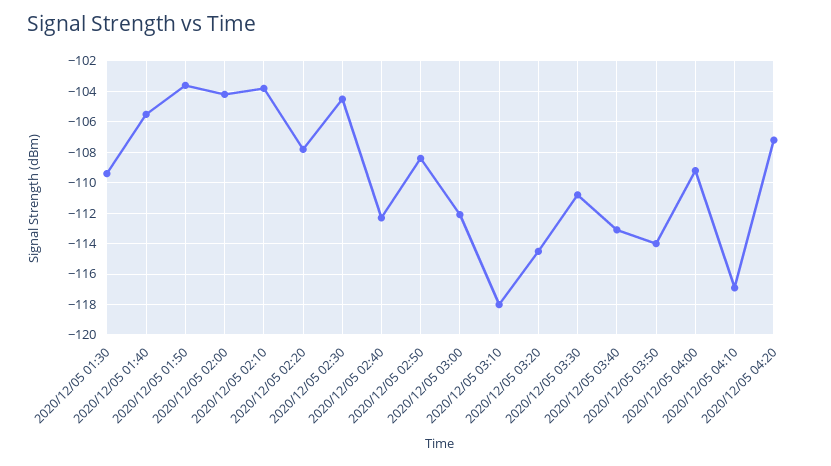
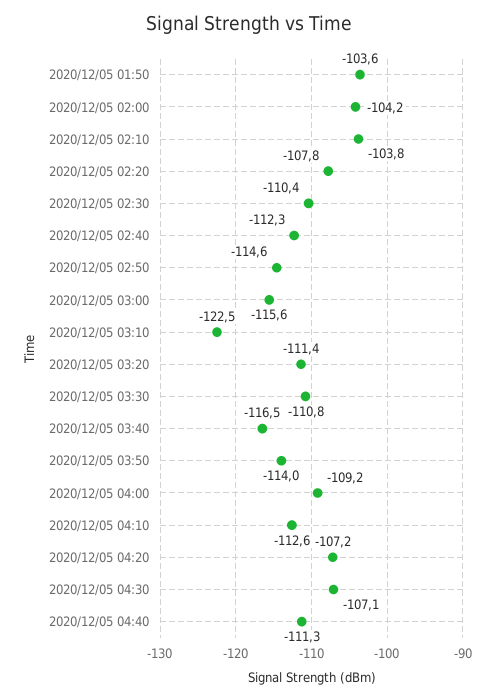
2020/12/05 01:30: -109.5 -> none
2020/12/05 01:40: -105.5 -> none
2020/12/05 02:30: -104.5 -> -110.4
2020/12/05 02:50: -108.5 -> -114.6
2020/12/05 03:00: -112 -> -115.6
2020/12/05 03:10: -118 -> -122.5
2020/12/05 03:20: -114.5 -> -111.4
2020/12/05 03:40: -113 -> -116.5
2020/12/05 04:10: -117 -> -112.6
2020/12/05 04:30: none -> -107.1
2020/12/05 04:40: none -> -111.3

